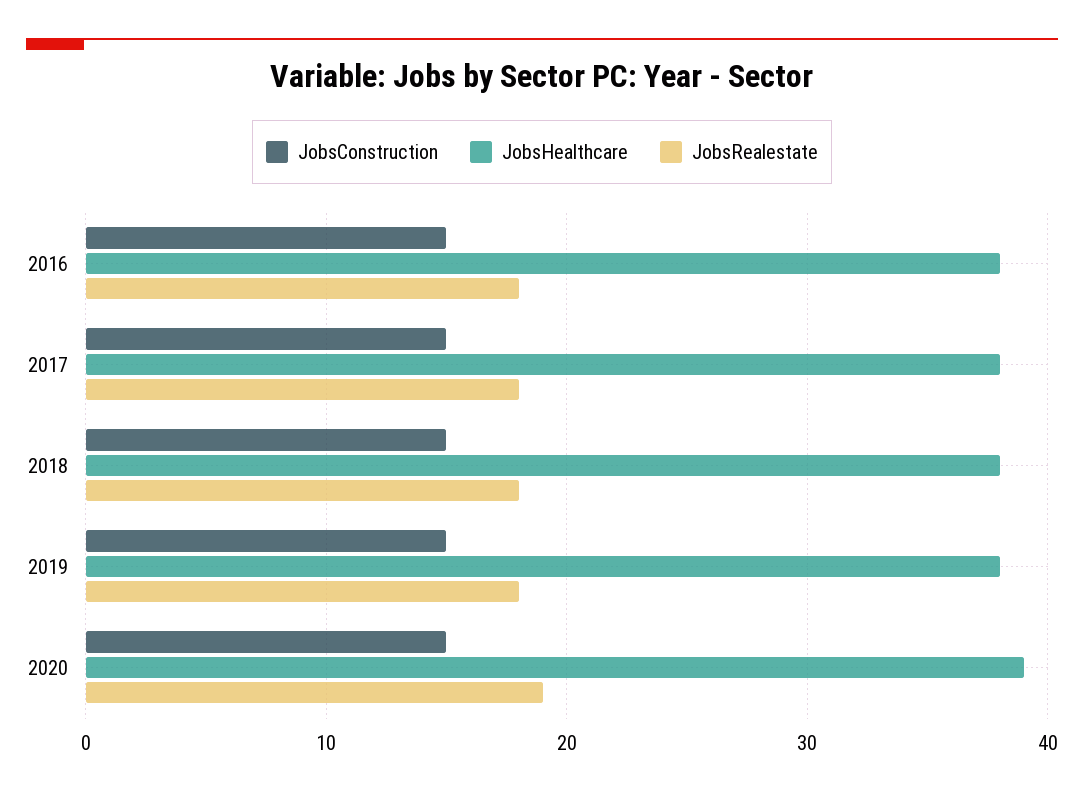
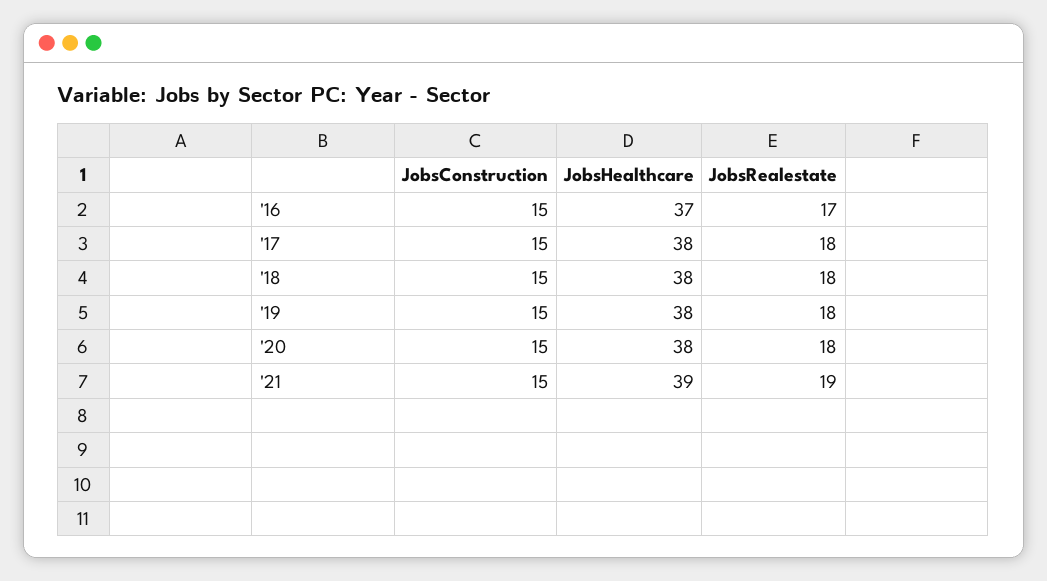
JobsHealthcare, 2016: 38 -> 37
JobsRealestate, 2016: 18 -> 17
JobsHealthcare, 2020: 39 -> 38
JobsRealestate, 2020: 19 -> 18
JobsConstruction, '21: none -> 15
JobsHealthcare, '21: none -> 39
JobsRealestate, '21: none -> 19

